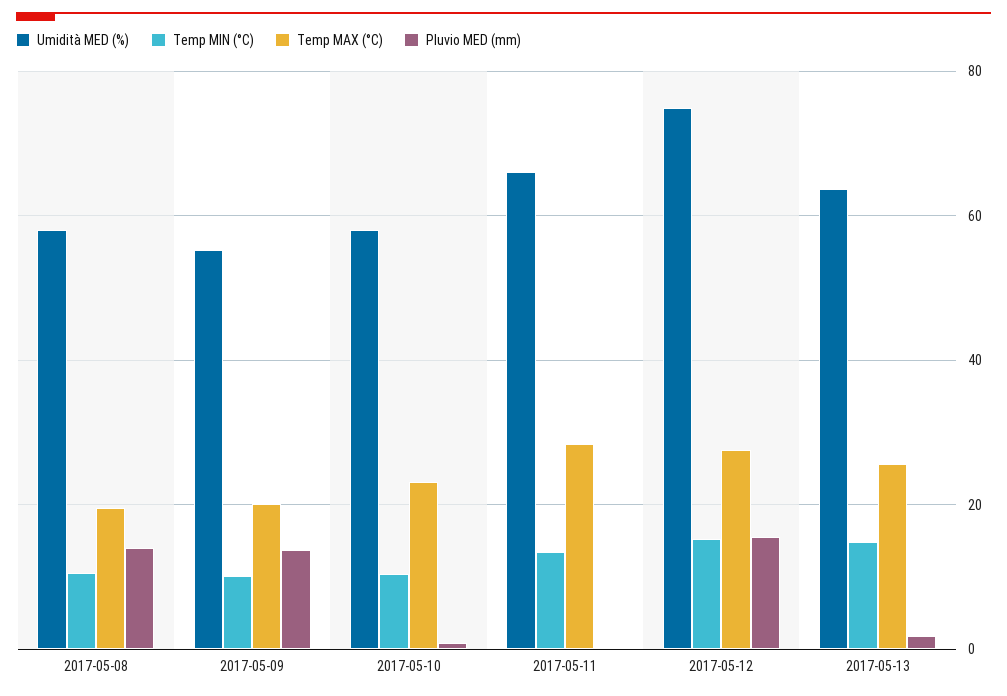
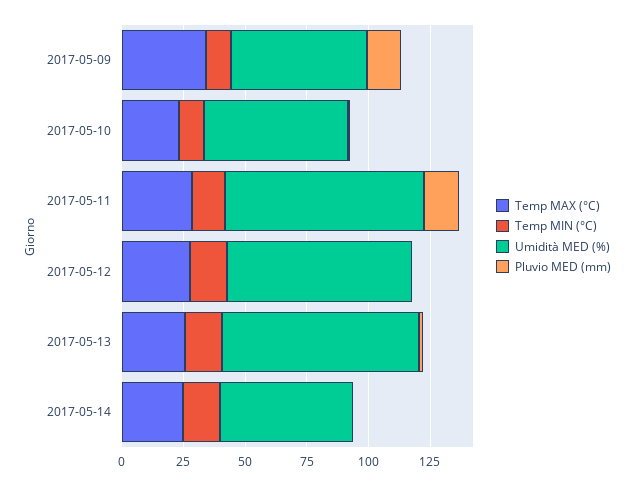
Umidità MED (%), 2017-05-08: 58 -> none
Temp MIN (°C), 2017-05-08: 10 -> none
Temp MAX (°C), 2017-05-08: 20 -> none
Pluvio MED (mm), 2017-05-08: 14 -> none
Temp MAX (°C), 2017-05-09: 20 -> 35
Umidità MED (%), 2017-05-11: 66 -> 80
Pluvio MED (mm), 2017-05-11: 0 -> 15
Pluvio MED (mm), 2017-05-12: 16 -> 0
Umidità MED (%), 2017-05-13: 64 -> 80
Temp MAX (°C), 2017-05-14: none -> 25
Temp MIN (°C), 2017-05-14: none -> 15
Umidità MED (%), 2017-05-14: none -> 55
Pluvio MED (mm), 2017-05-14: none -> 0

